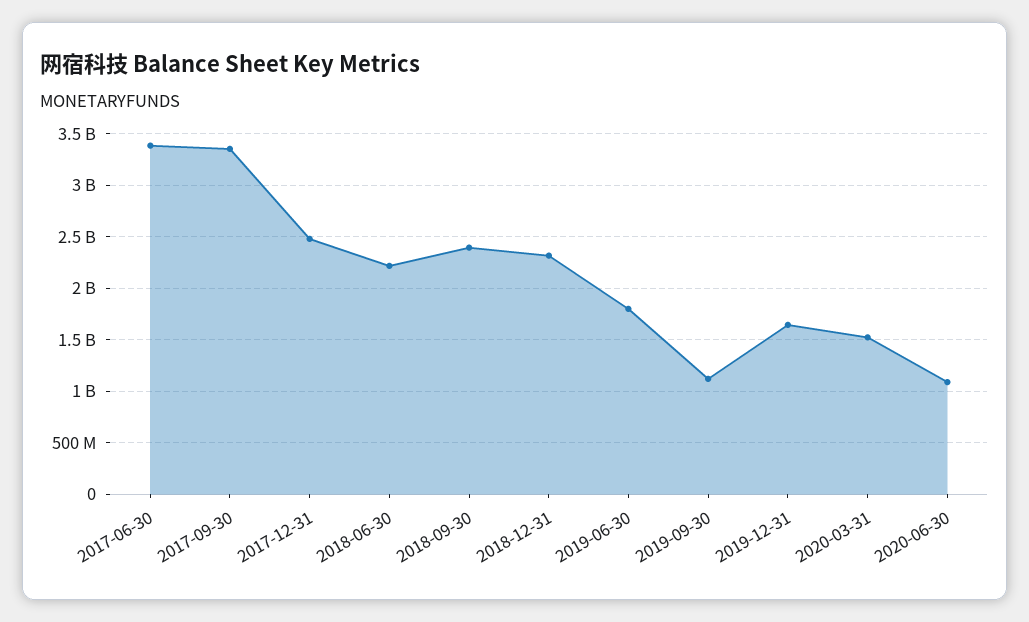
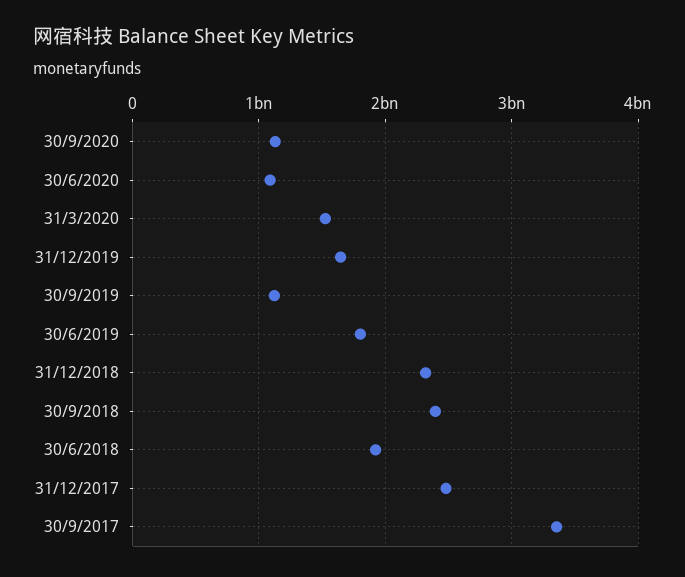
2017-06-30: 3400000000 -> none
2018-06-30: 2200000000 -> 1900000000
30/9/2020: none -> 1100000000

